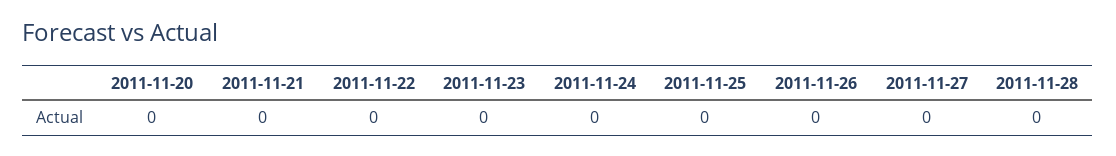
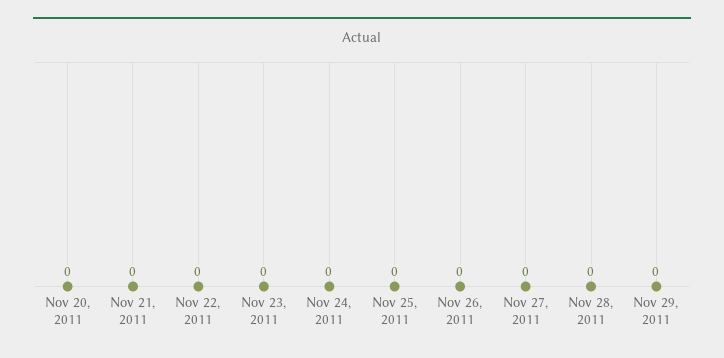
Nov 29, 2011: none -> 0

